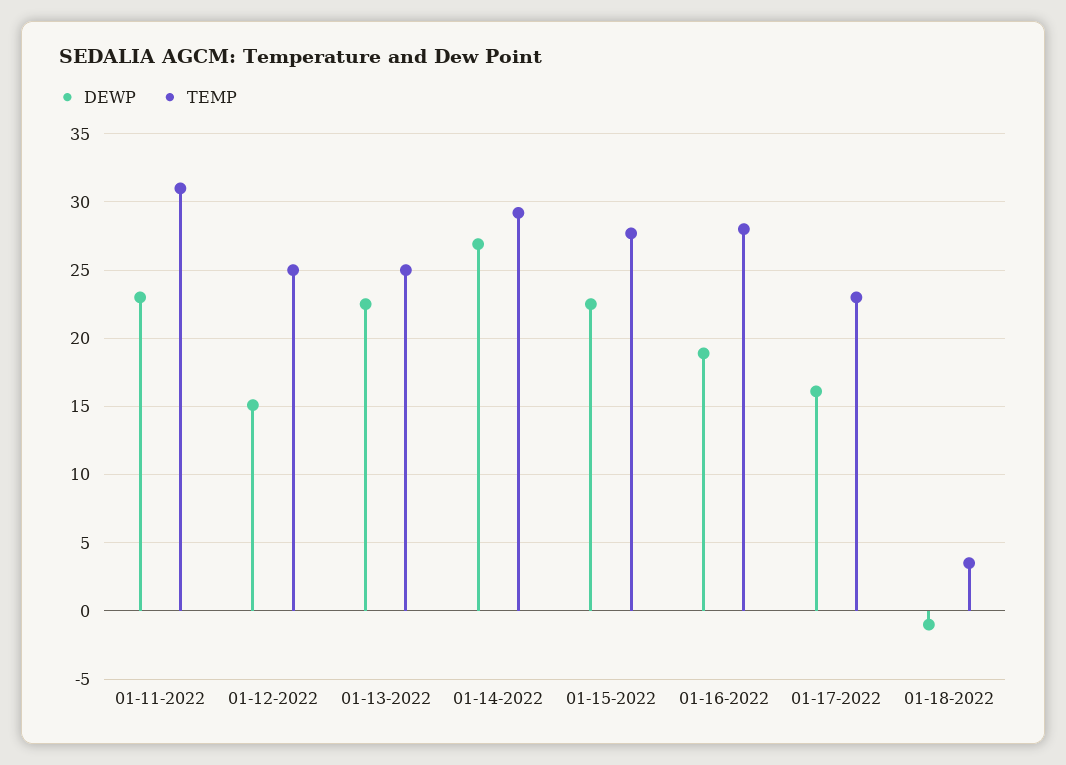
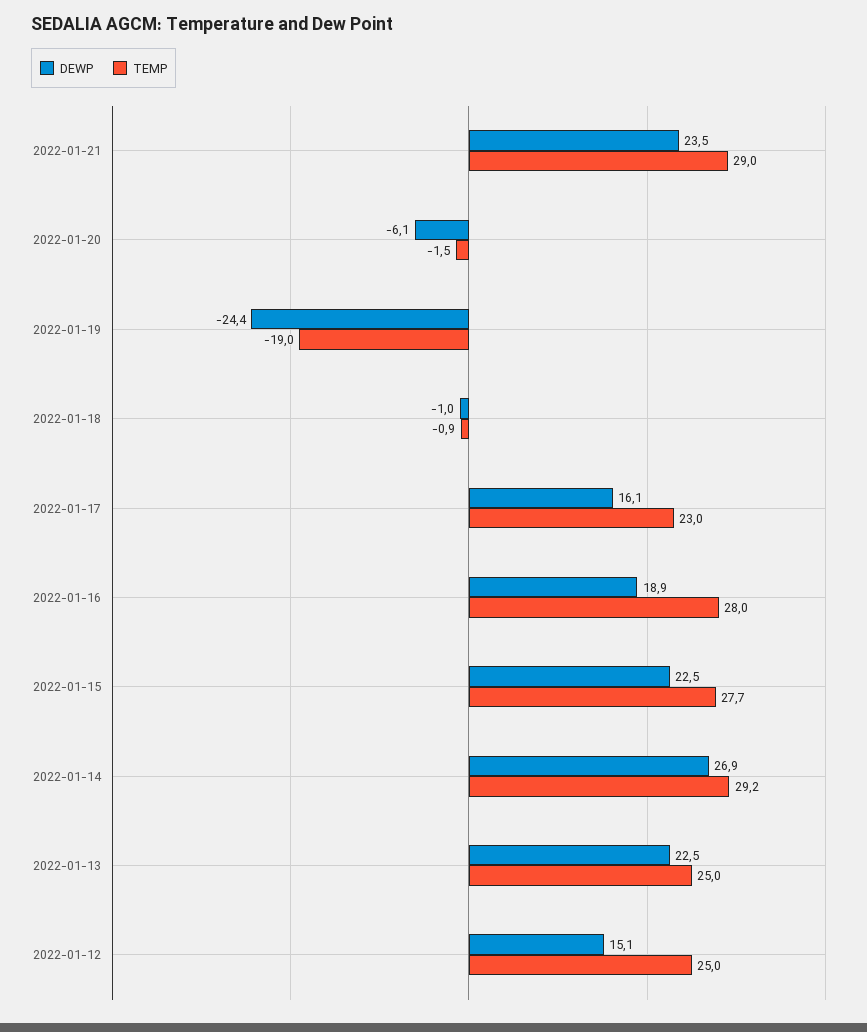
DEWP, 01-11-2022: 23 -> none
TEMP, 01-11-2022: 31 -> none
TEMP, 01-18-2022: 3.5 -> -0.9
DEWP, 2022-01-21: none -> 23.5
TEMP, 2022-01-21: none -> 29
DEWP, 2022-01-20: none -> -6.1
TEMP, 2022-01-20: none -> -1.5
DEWP, 2022-01-19: none -> -24.4
TEMP, 2022-01-19: none -> -19

